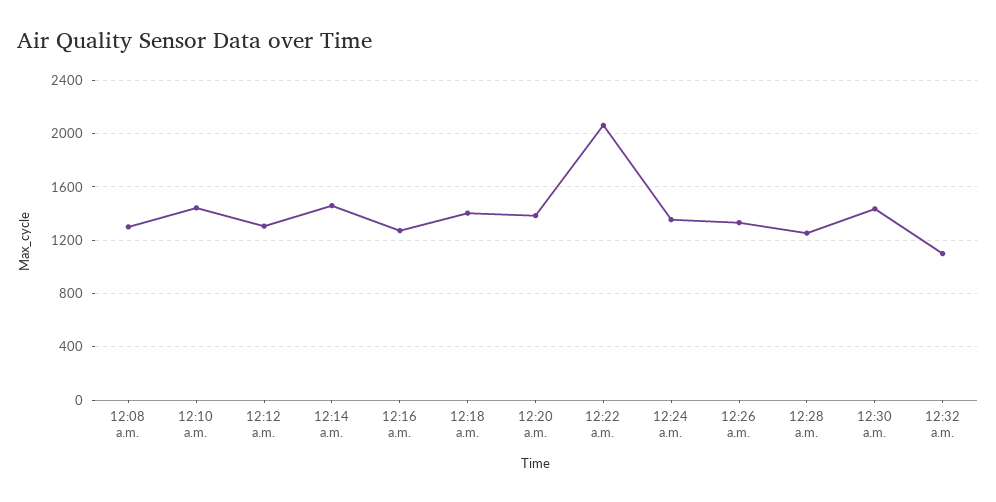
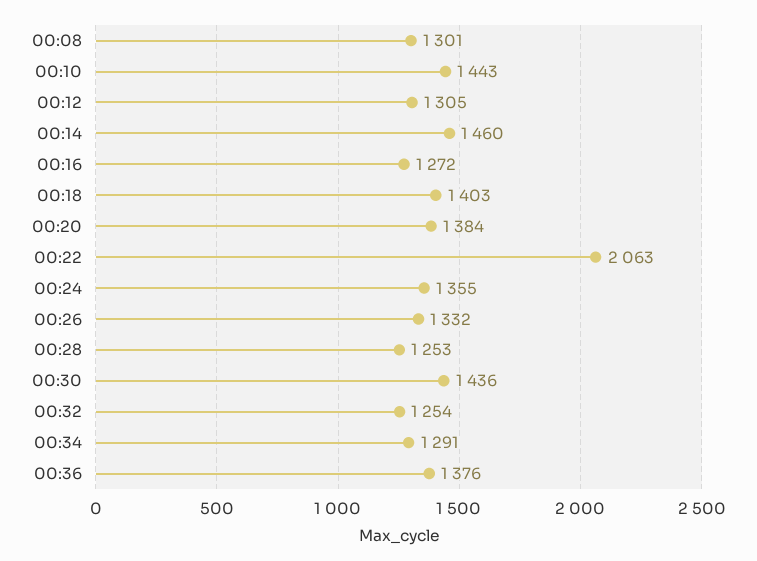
12:32 a.m.: 1100 -> 1254
00:34: none -> 1291
00:36: none -> 1376

